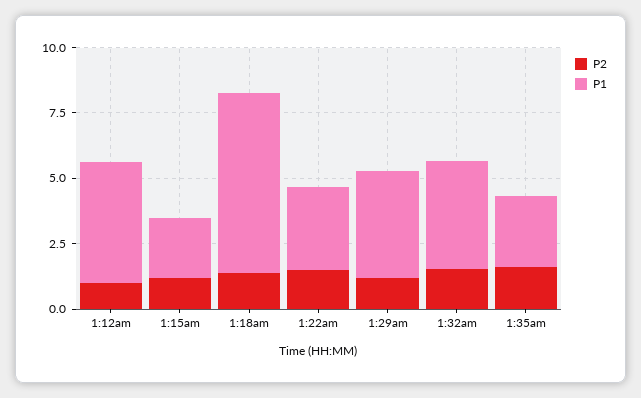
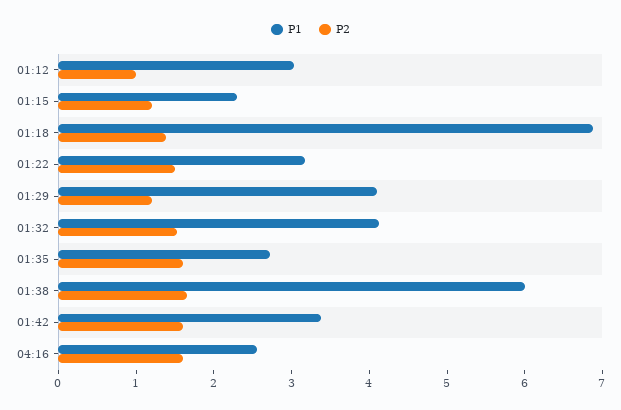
P1, 1:12am: 4.5 -> 3
P1, 01:38: none -> 6
P2, 01:38: none -> 1.6
P1, 01:42: none -> 3.4
P2, 01:42: none -> 1.6
P1, 04:16: none -> 2.6
P2, 04:16: none -> 1.6

